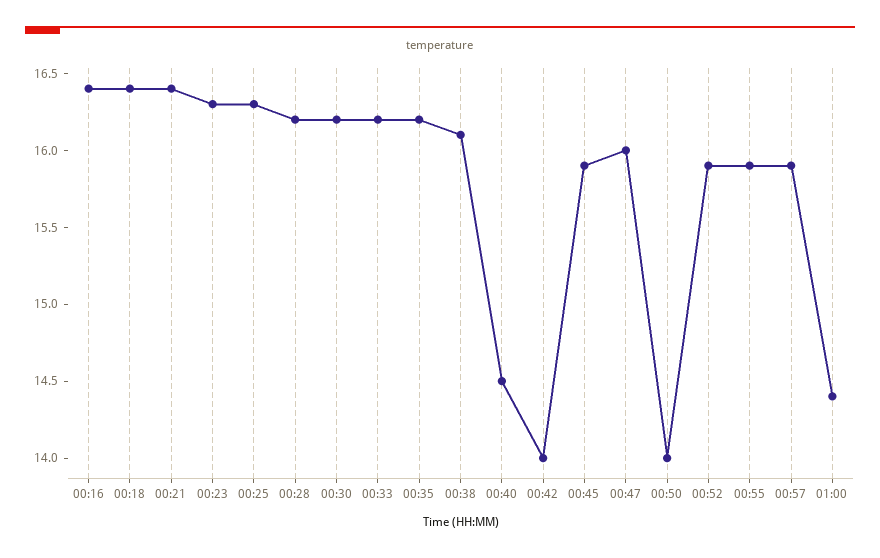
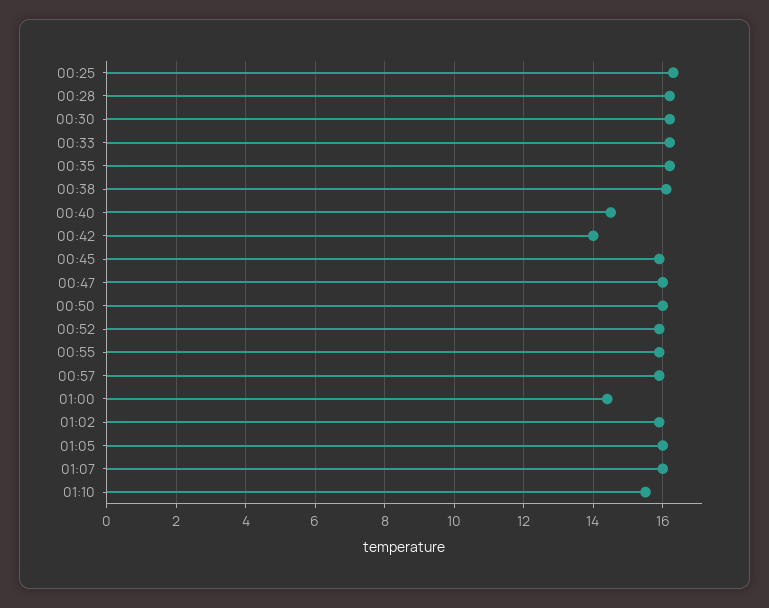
00:16: 16.4 -> none
00:18: 16.4 -> none
00:21: 16.4 -> none
00:23: 16.3 -> none
00:50: 14 -> 16
01:02: none -> 16
01:05: none -> 16
01:07: none -> 16
01:10: none -> 15.5

